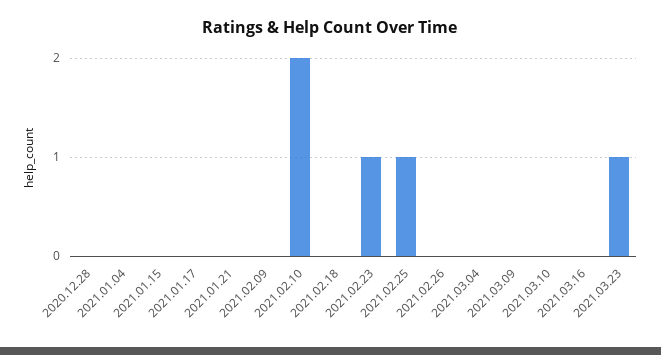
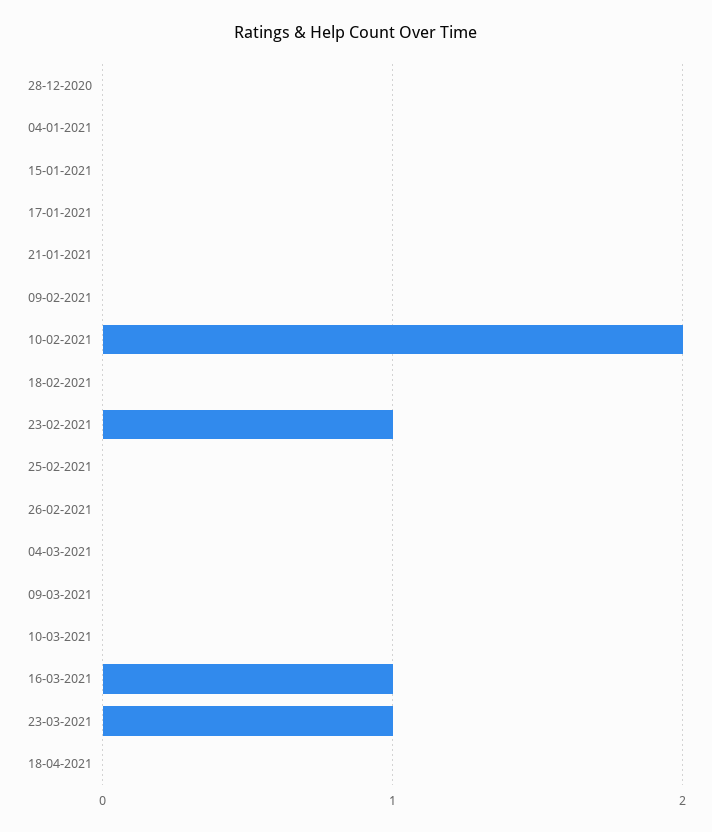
2021.02.25: 1 -> 0
2021.03.16: 0 -> 1
18-04-2021: none -> 0

